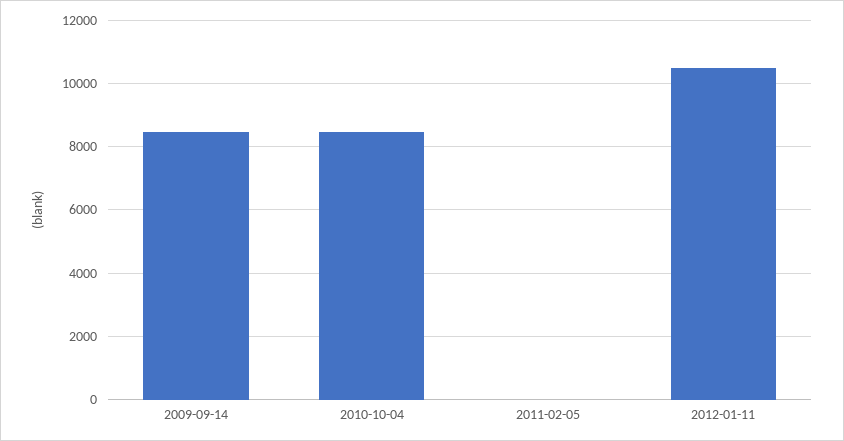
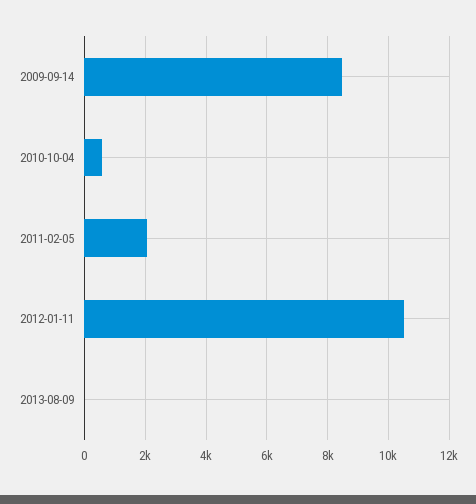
2010-10-04: 8400 -> 600
2011-02-05: 0 -> 2000
2013-08-09: none -> 0

